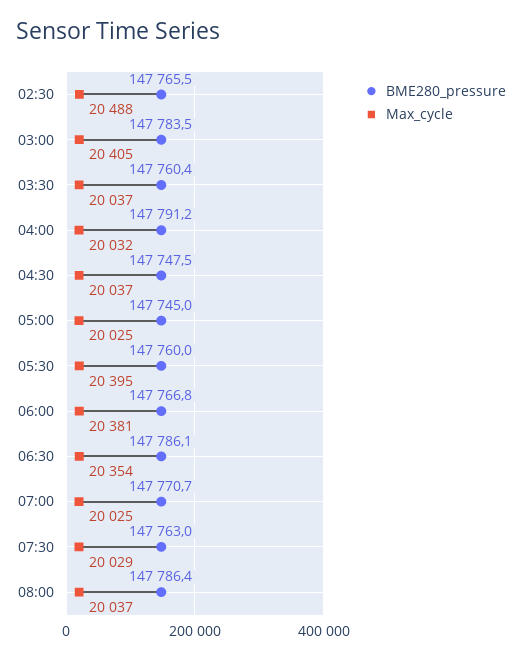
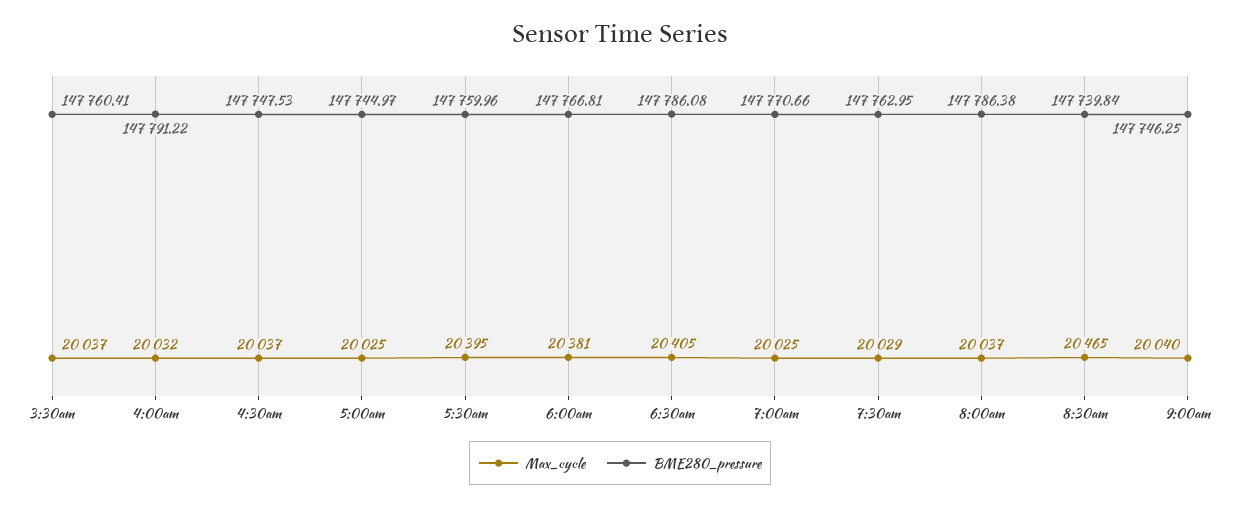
BME280_pressure, 02:30: 147765.5 -> none
Max_cycle, 02:30: 20488 -> none
BME280_pressure, 03:00: 147783.5 -> none
Max_cycle, 03:00: 20405 -> none
Max_cycle, 06:30: 20354 -> 20405
Max_cycle, 8:30am: none -> 20465
BME280_pressure, 8:30am: none -> 147739.84
Max_cycle, 9:00am: none -> 20040
BME280_pressure, 9:00am: none -> 147746.25

